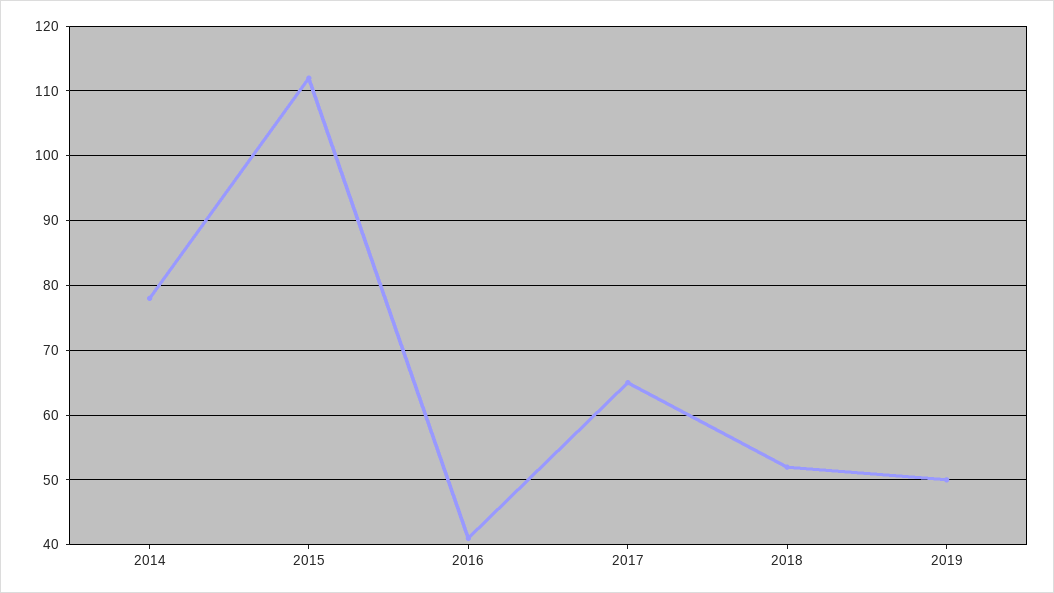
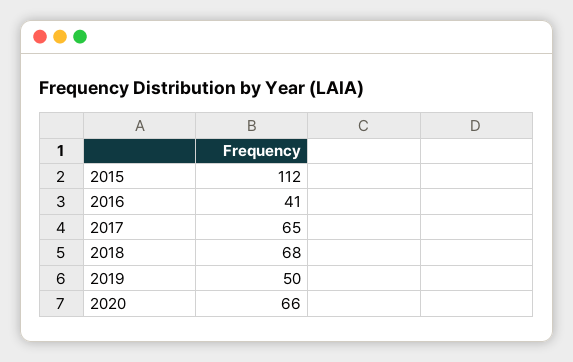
2014: 78 -> none
2018: 52 -> 68
2020: none -> 66

